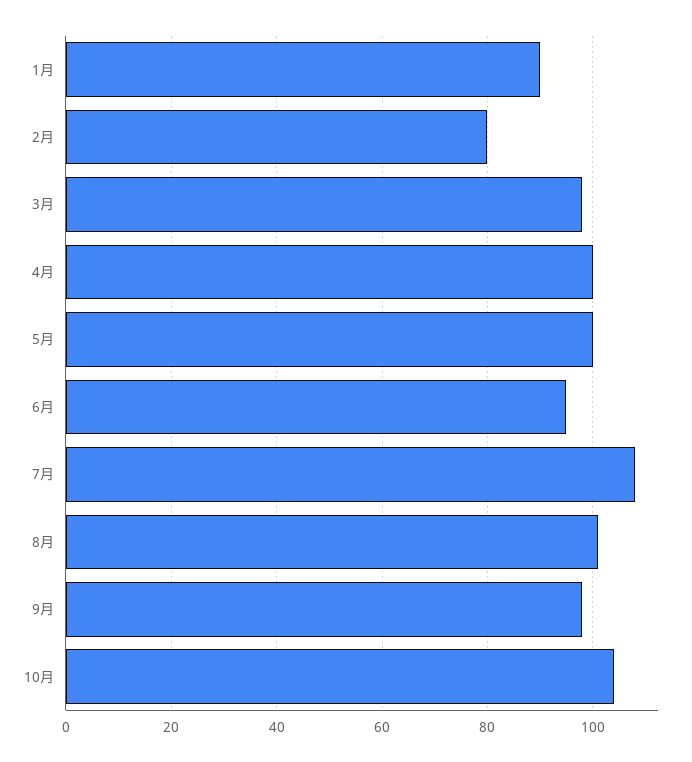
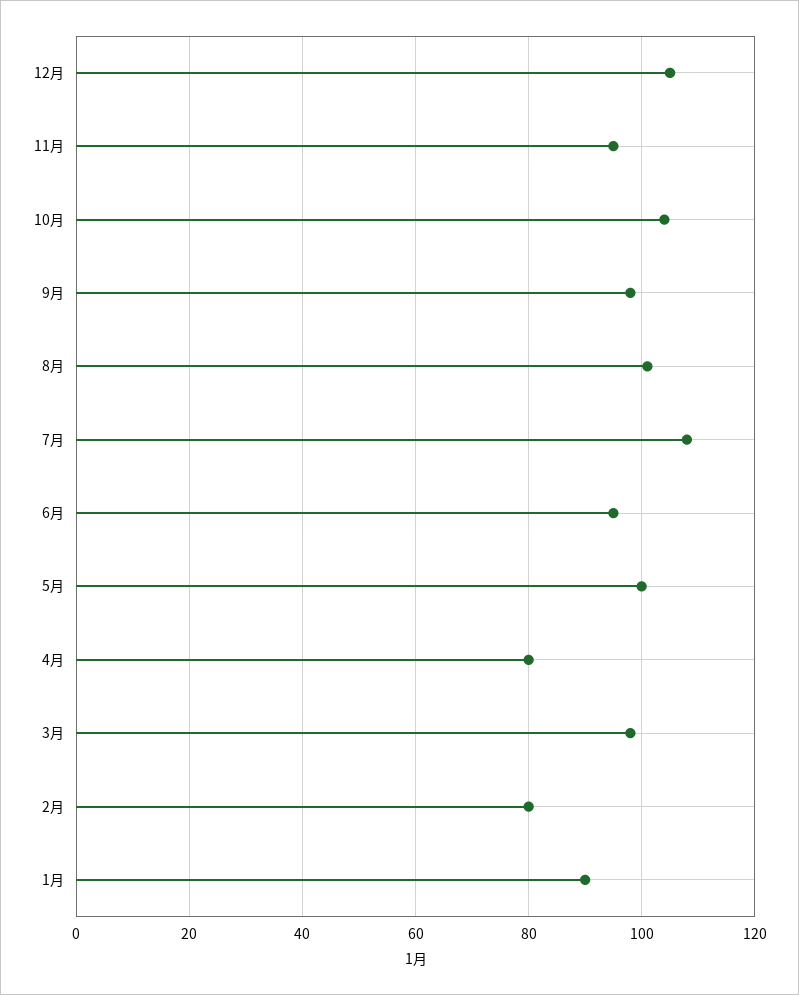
4月: 100 -> 80
12月: none -> 105
11月: none -> 95

